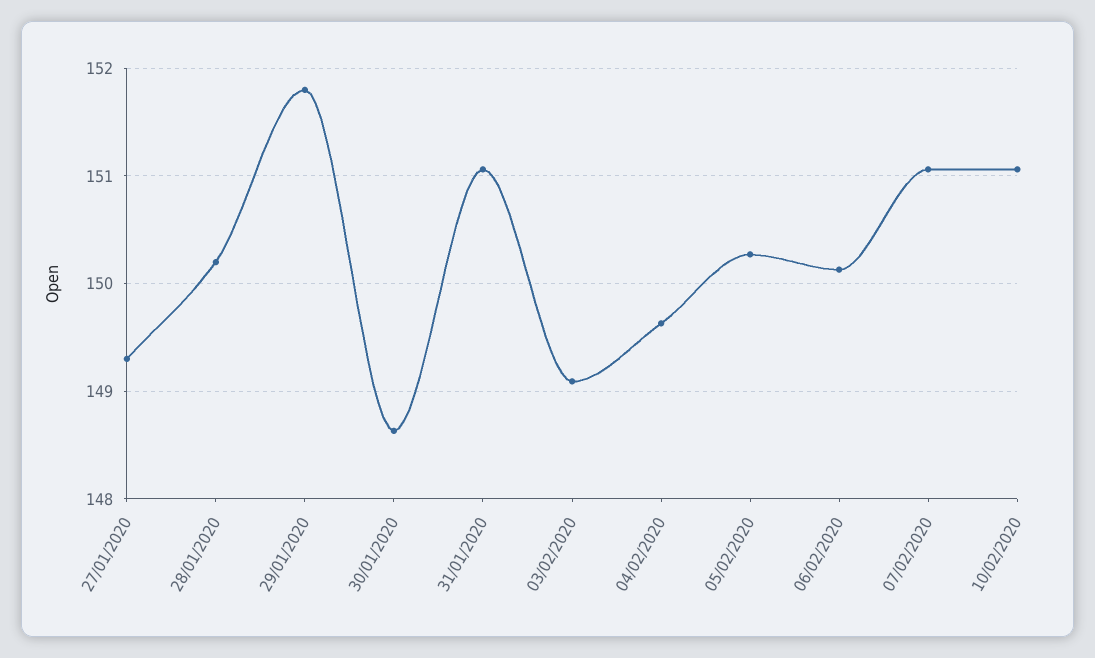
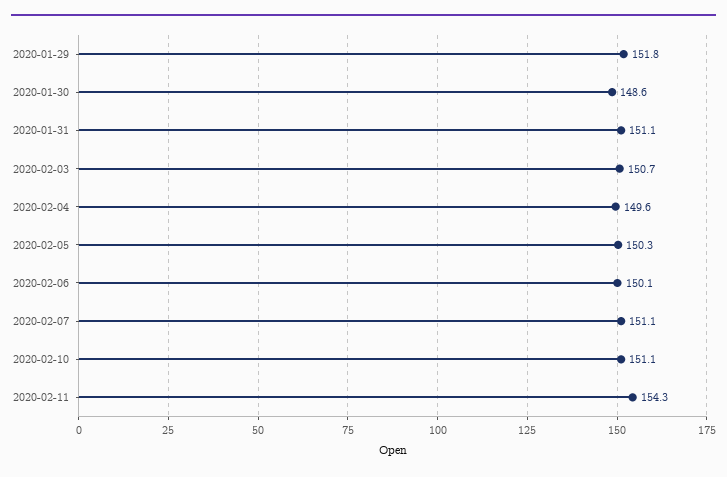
27/01/2020: 149.3 -> none
28/01/2020: 150.2 -> none
03/02/2020: 149.1 -> 150.7
2020-02-11: none -> 154.3

